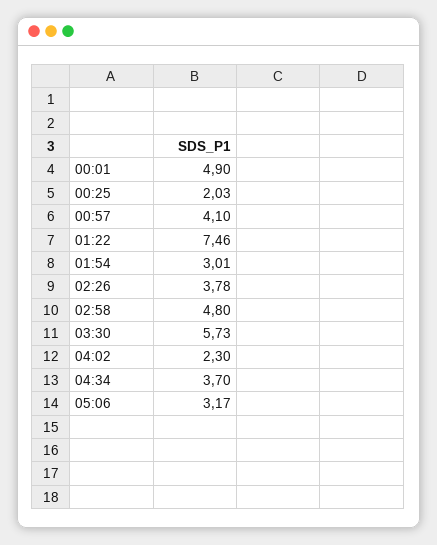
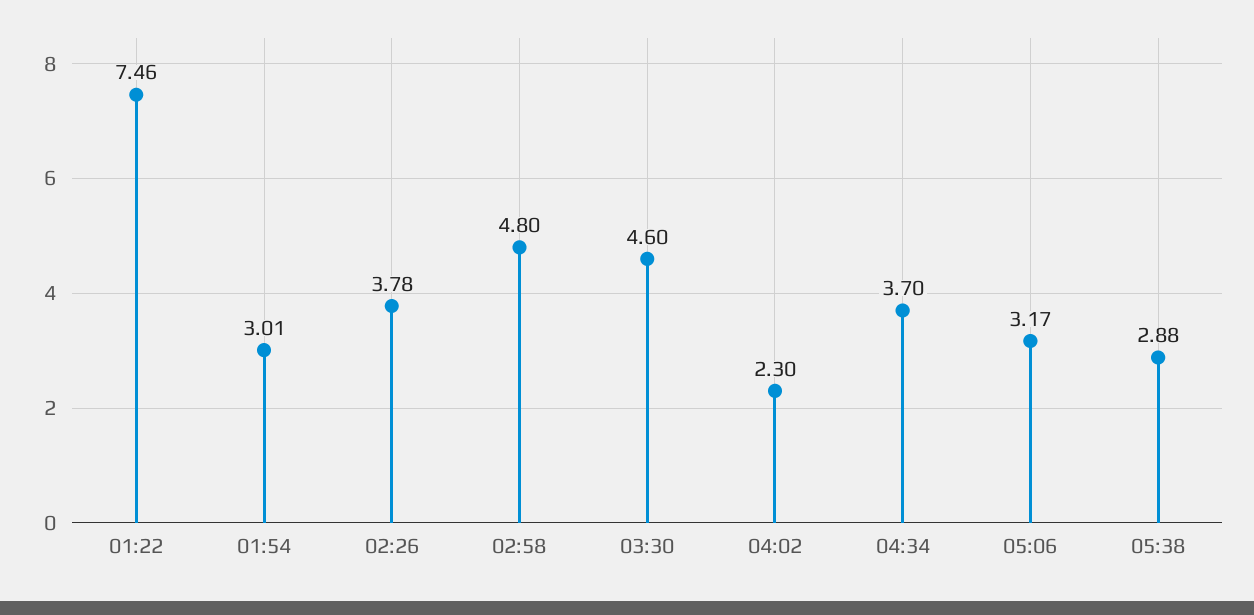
00:01: 4.9 -> none
00:25: 2.03 -> none
00:57: 4.1 -> none
03:30: 5.73 -> 4.6
05:38: none -> 2.88

